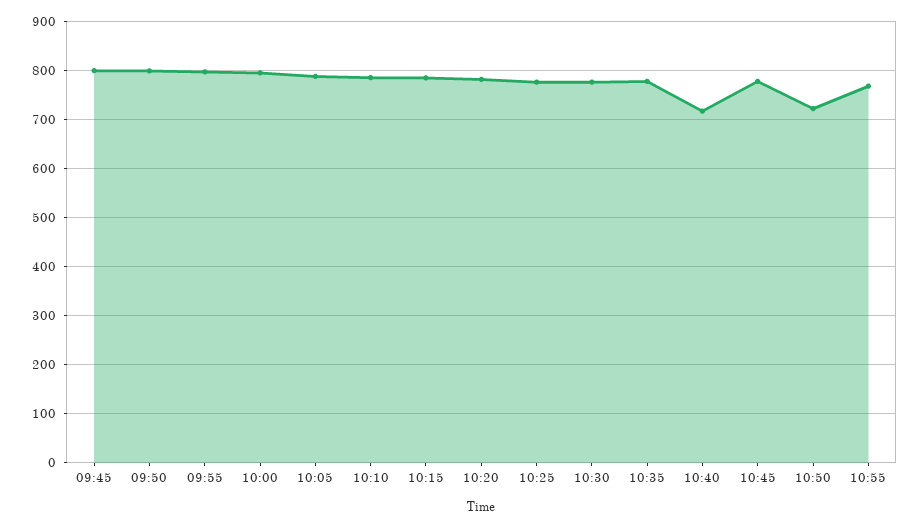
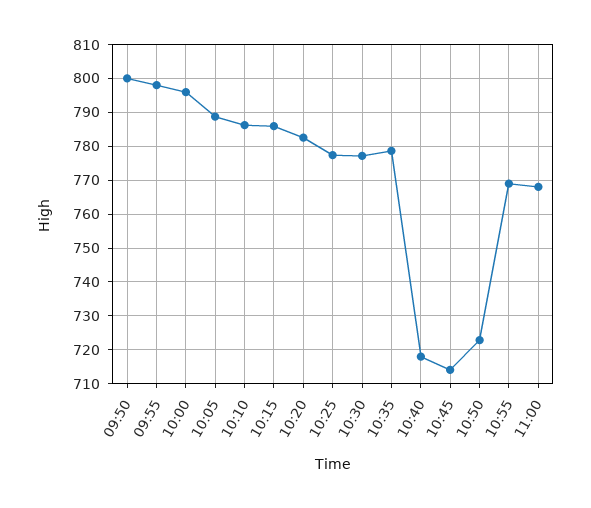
09:45: 800 -> none
10:45: 780 -> 714
11:00: none -> 768

